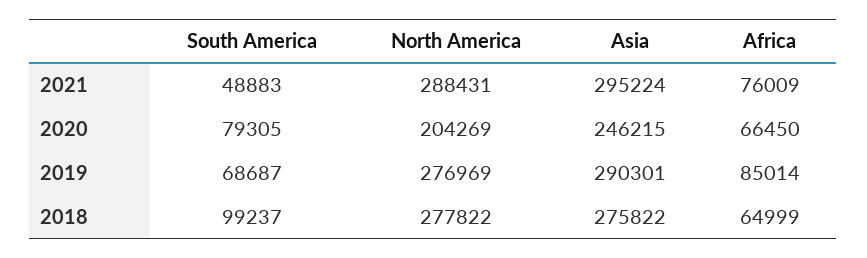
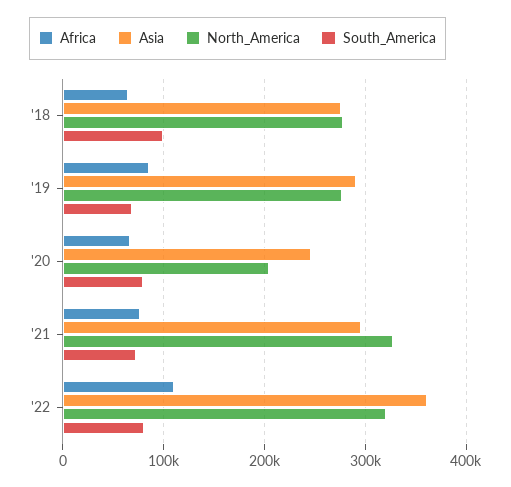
South America, 2021: 48883 -> 70000
North America, 2021: 288431 -> 330000
Africa, '22: none -> 110000
Asia, '22: none -> 360000
North America, '22: none -> 320000
South America, '22: none -> 80000

